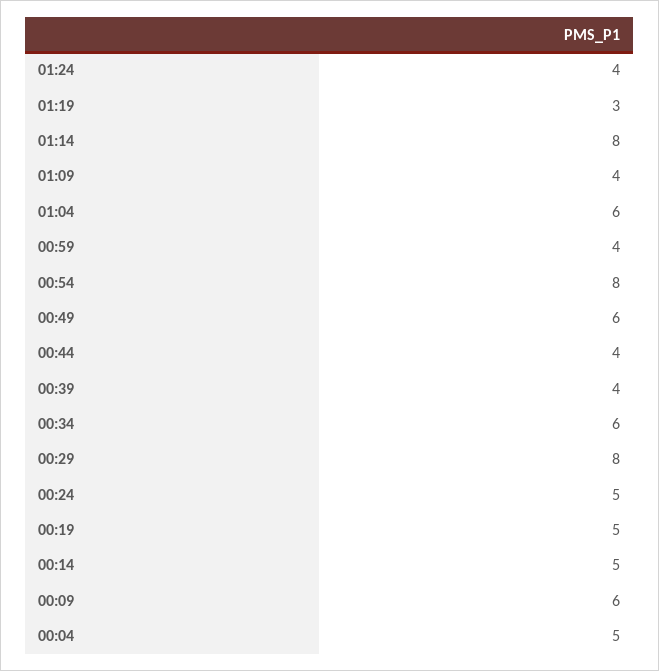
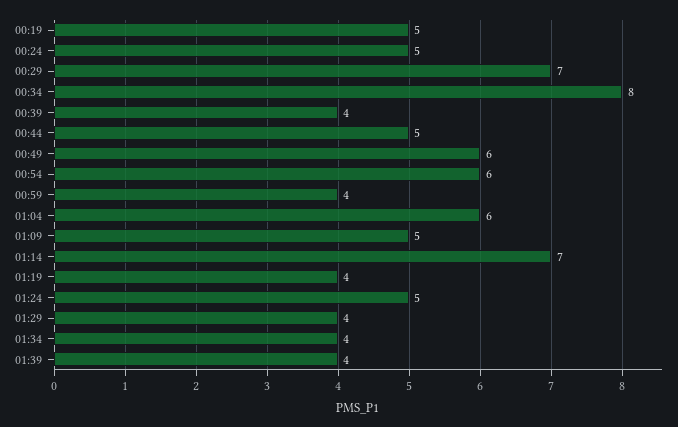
01:24: 4 -> 5
01:19: 3 -> 4
01:14: 8 -> 7
01:09: 4 -> 5
00:54: 8 -> 6
00:44: 4 -> 5
00:34: 6 -> 8
00:29: 8 -> 7
00:14: 5 -> none
00:09: 6 -> none
00:04: 5 -> none
01:29: none -> 4
01:34: none -> 4
01:39: none -> 4

